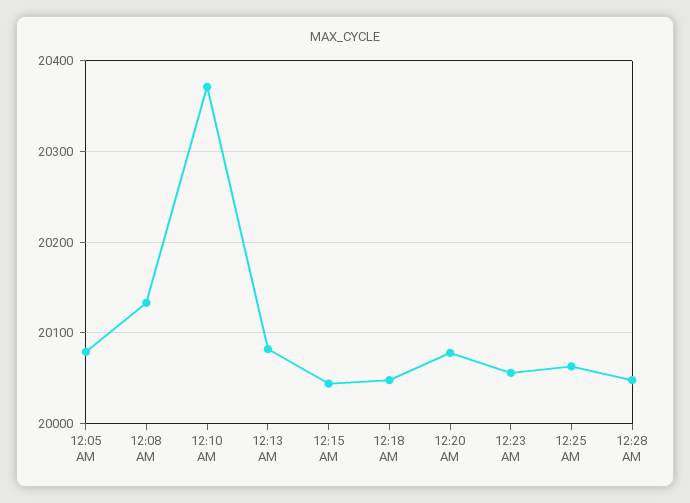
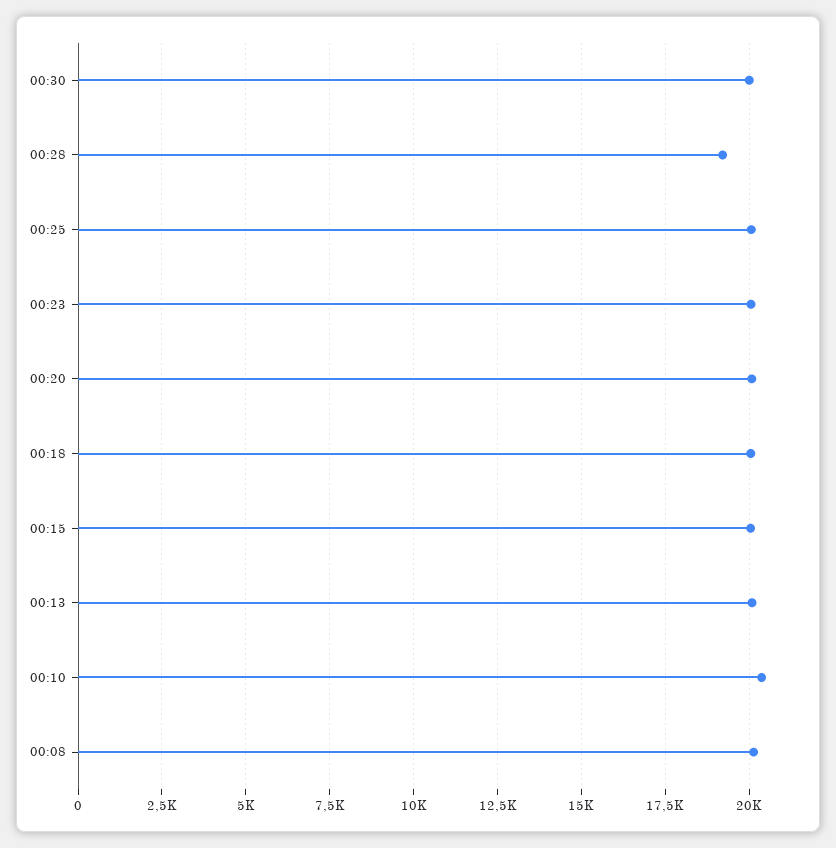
12:05 AM: 20080 -> none
12:28 AM: 20050 -> 19250
00:30: none -> 20000

